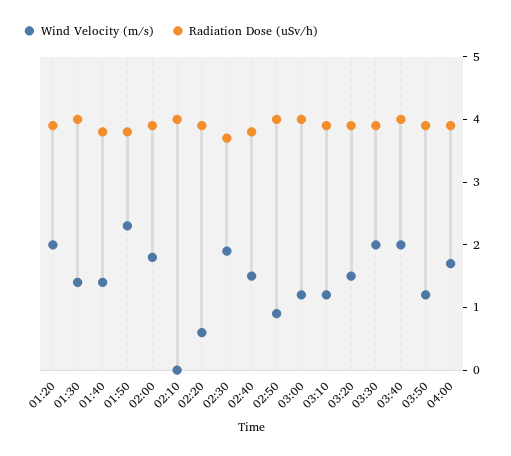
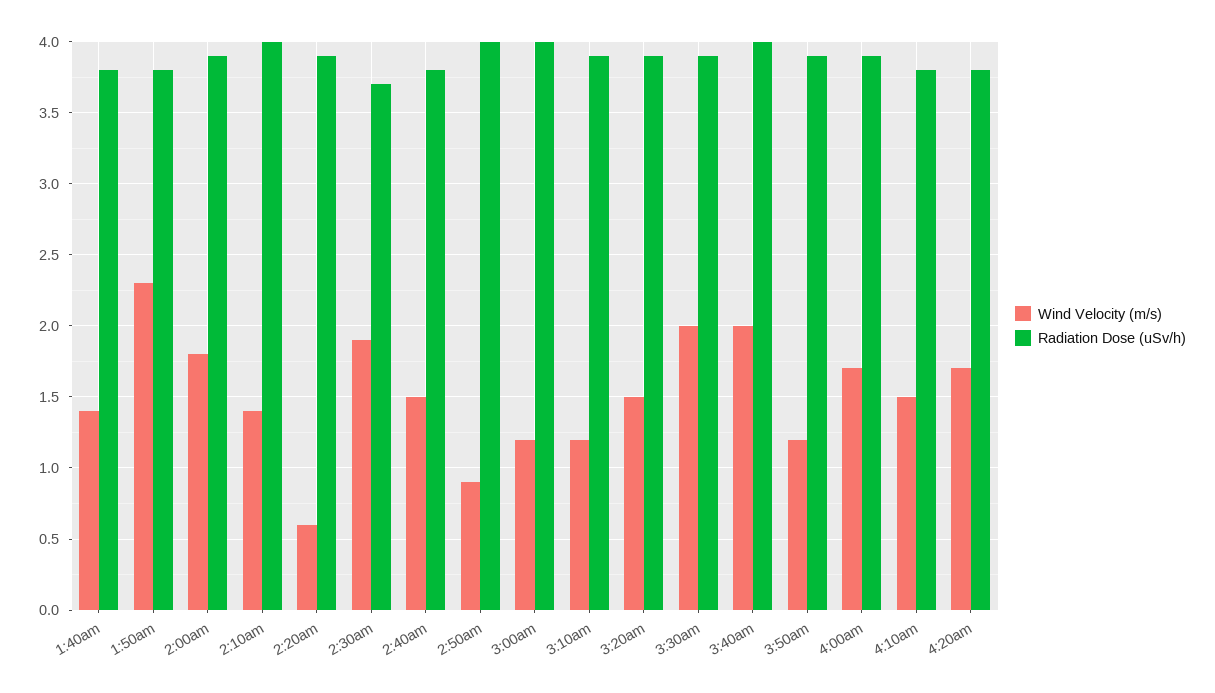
Wind Velocity (m/s), 01:20: 2 -> none
Radiation Dose (uSv/h), 01:20: 4 -> none
Wind Velocity (m/s), 01:30: 1.5 -> none
Radiation Dose (uSv/h), 01:30: 4 -> none
Wind Velocity (m/s), 02:10: 0 -> 1.4
Wind Velocity (m/s), 4:10am: none -> 1.5
Radiation Dose (uSv/h), 4:10am: none -> 3.8
Wind Velocity (m/s), 4:20am: none -> 1.7
Radiation Dose (uSv/h), 4:20am: none -> 3.8

